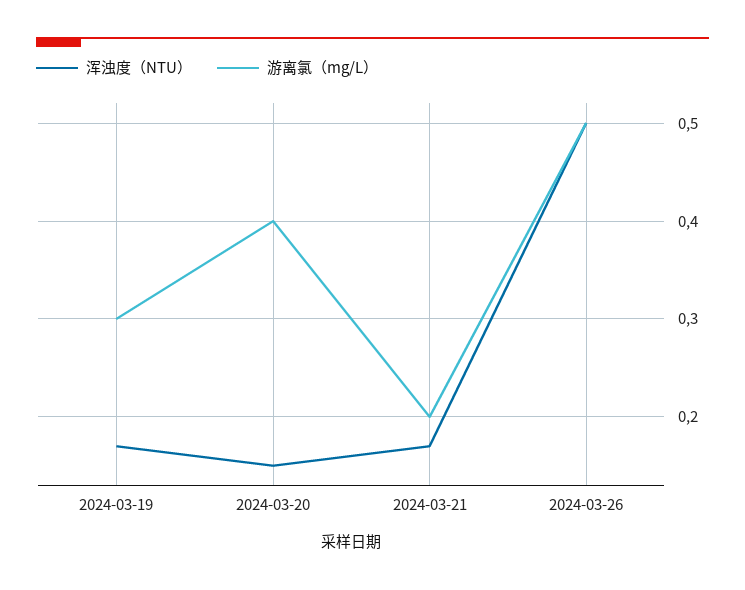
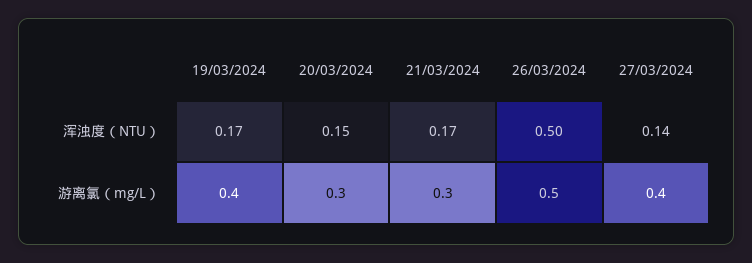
游离氯（mg/L）, 2024-03-19: 0.3 -> 0.4
游离氯（mg/L）, 2024-03-20: 0.4 -> 0.3
游离氯（mg/L）, 2024-03-21: 0.2 -> 0.3
浑浊度（NTU）, 27/03/2024: none -> 0.14
游离氯（mg/L）, 27/03/2024: none -> 0.4

